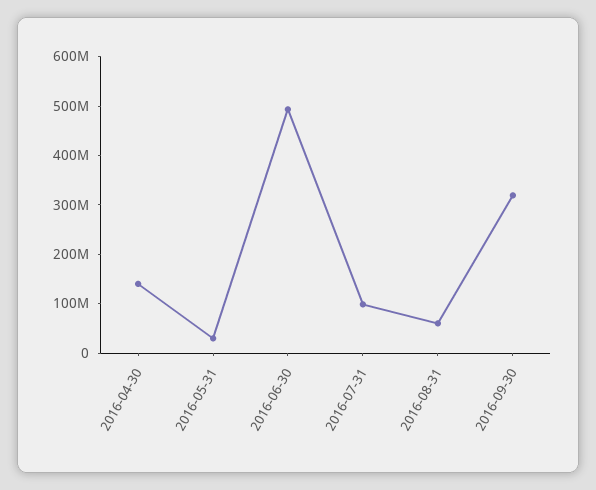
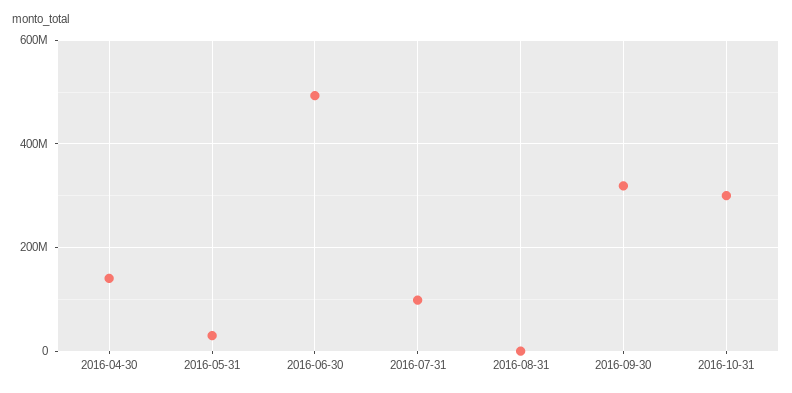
2016-08-31: 60000000 -> 0
2016-10-31: none -> 300000000

